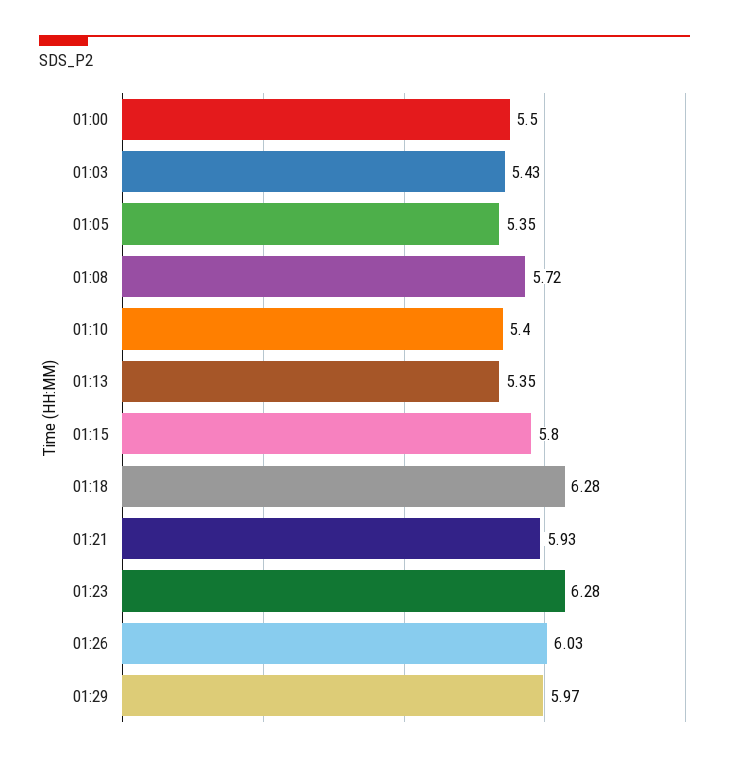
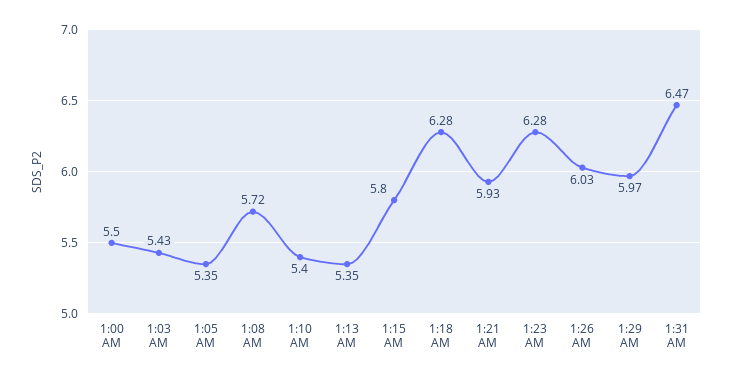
1:31 AM: none -> 6.47

